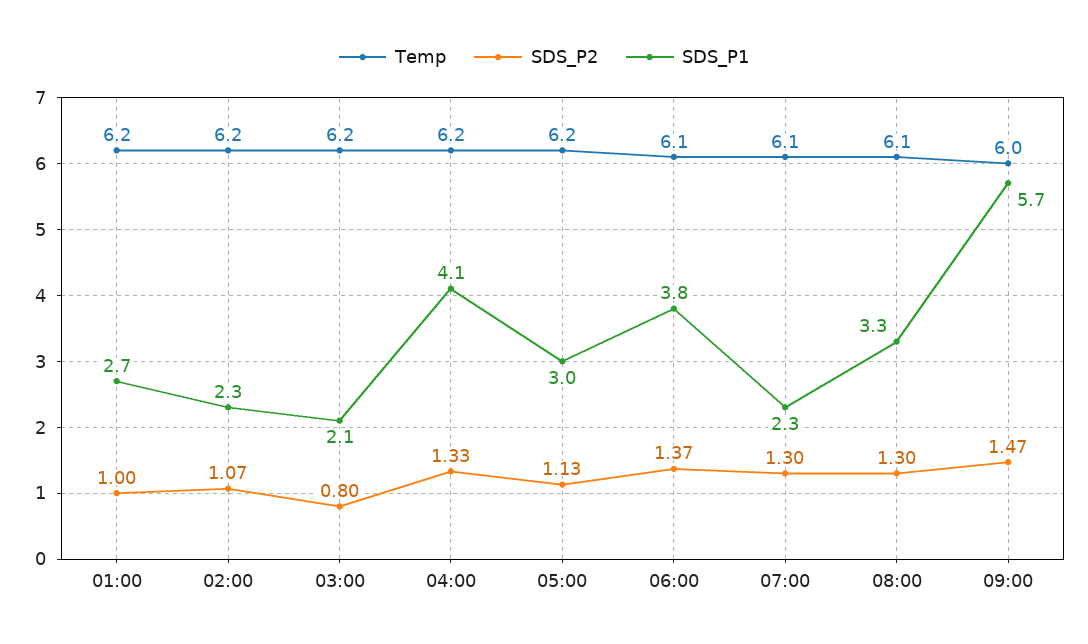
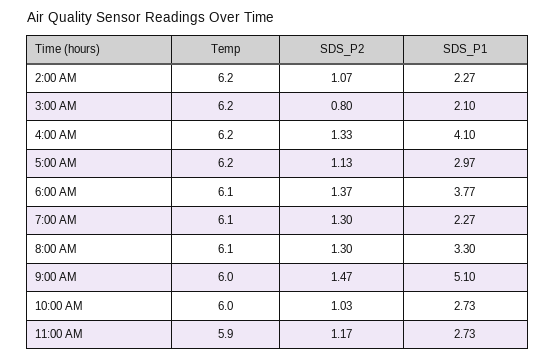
Temp, 01:00: 6.2 -> none
SDS_P2, 01:00: 1 -> none
SDS_P1, 01:00: 2.7 -> none
SDS_P1, 09:00: 5.7 -> 5.1
Temp, 10:00 AM: none -> 6
SDS_P2, 10:00 AM: none -> 1.03
SDS_P1, 10:00 AM: none -> 2.73
Temp, 11:00 AM: none -> 5.9
SDS_P2, 11:00 AM: none -> 1.17
SDS_P1, 11:00 AM: none -> 2.73

